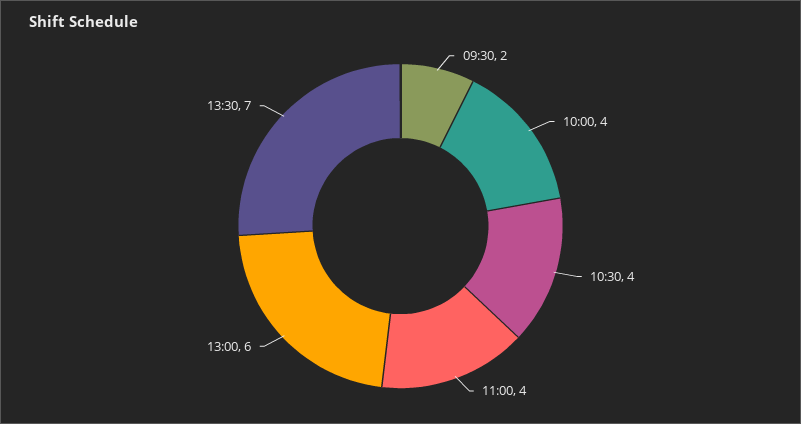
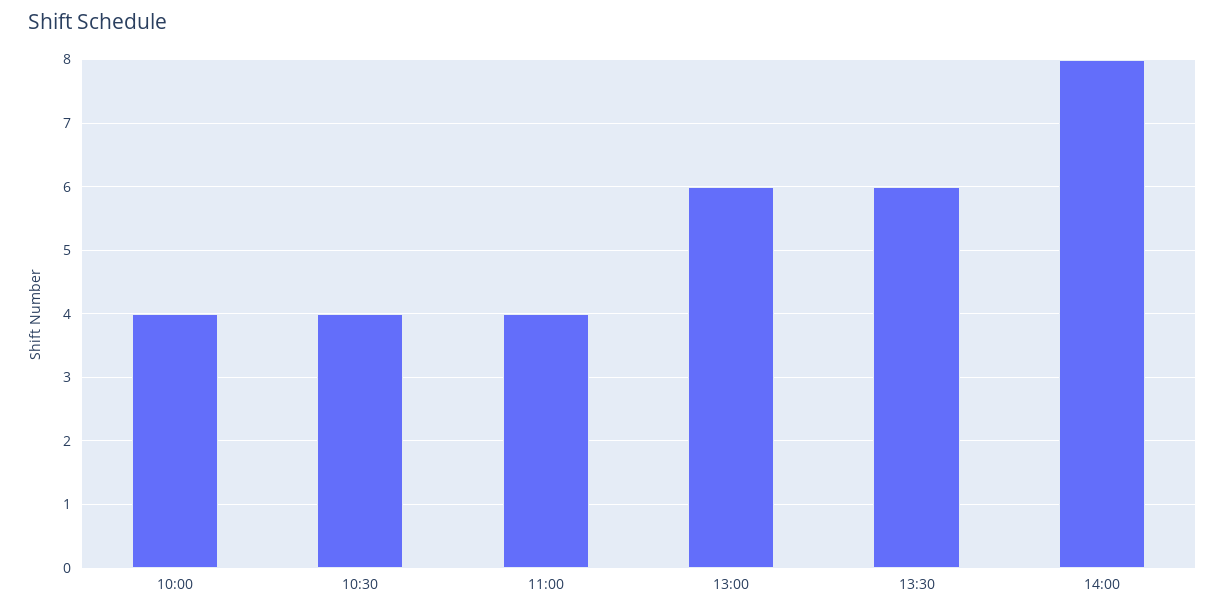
09:30: 2 -> none
13:30: 7 -> 6
14:00: none -> 8

